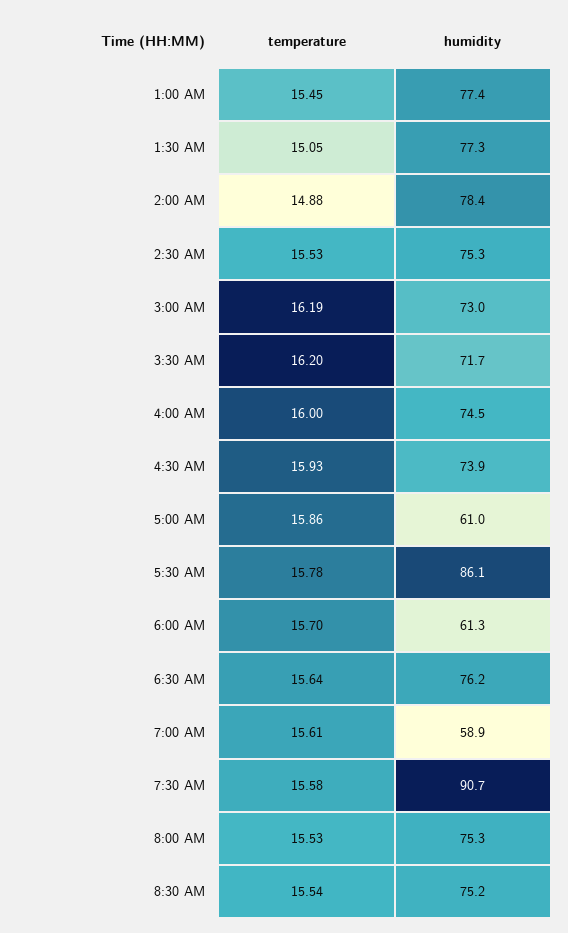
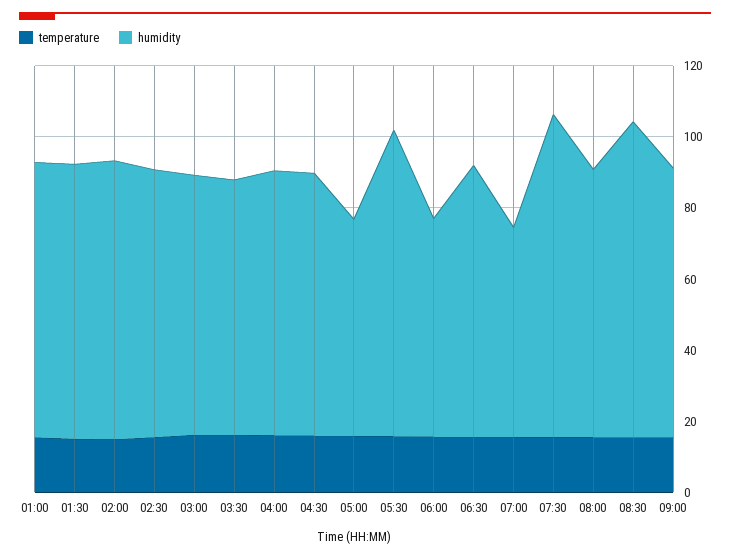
humidity, 8:30 AM: 75.2 -> 90
temperature, 09:00: none -> 15
humidity, 09:00: none -> 75

